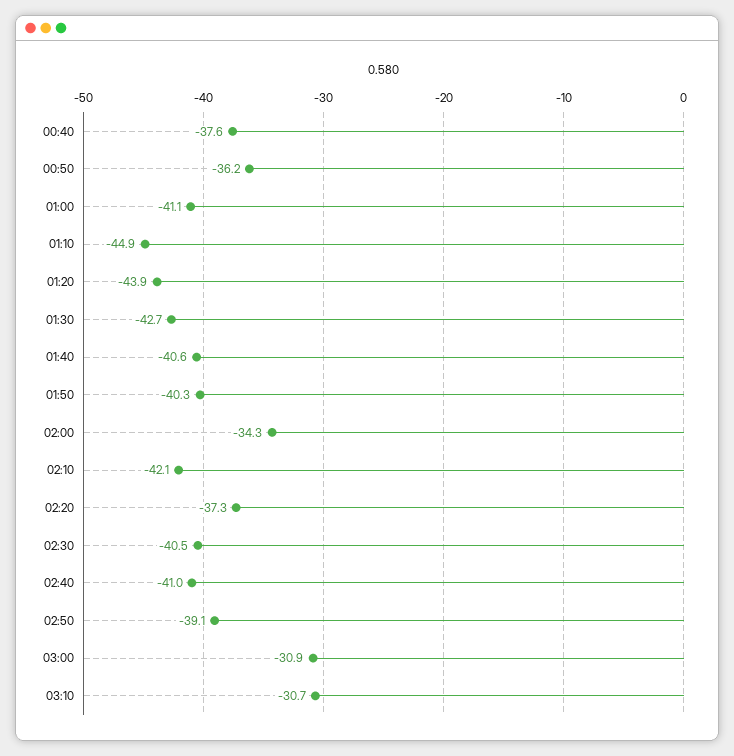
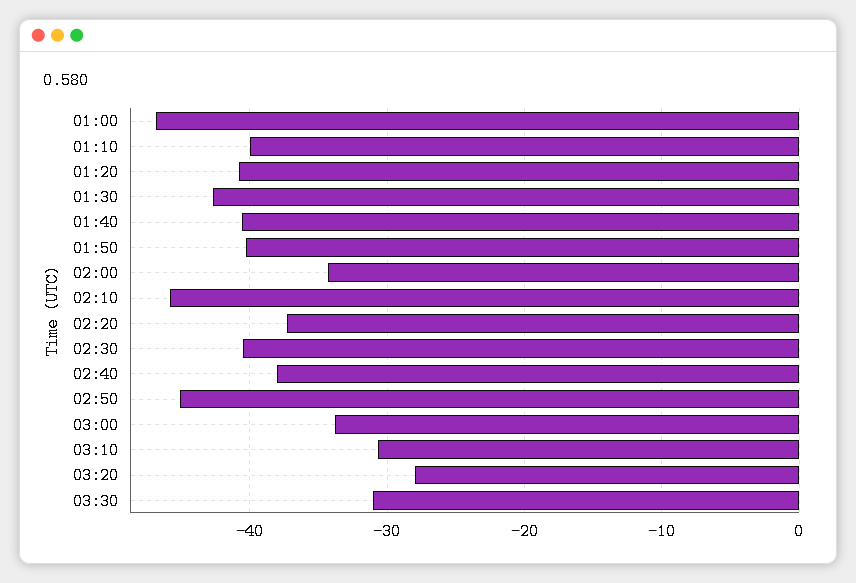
00:40: -37.6 -> none
00:50: -36.2 -> none
01:00: -41.1 -> -47
01:10: -44.9 -> -40
01:20: -43.9 -> -41
02:10: -42.1 -> -46
02:40: -41 -> -38
02:50: -39.1 -> -45
03:00: -30.9 -> -34
03:20: none -> -28
03:30: none -> -31

